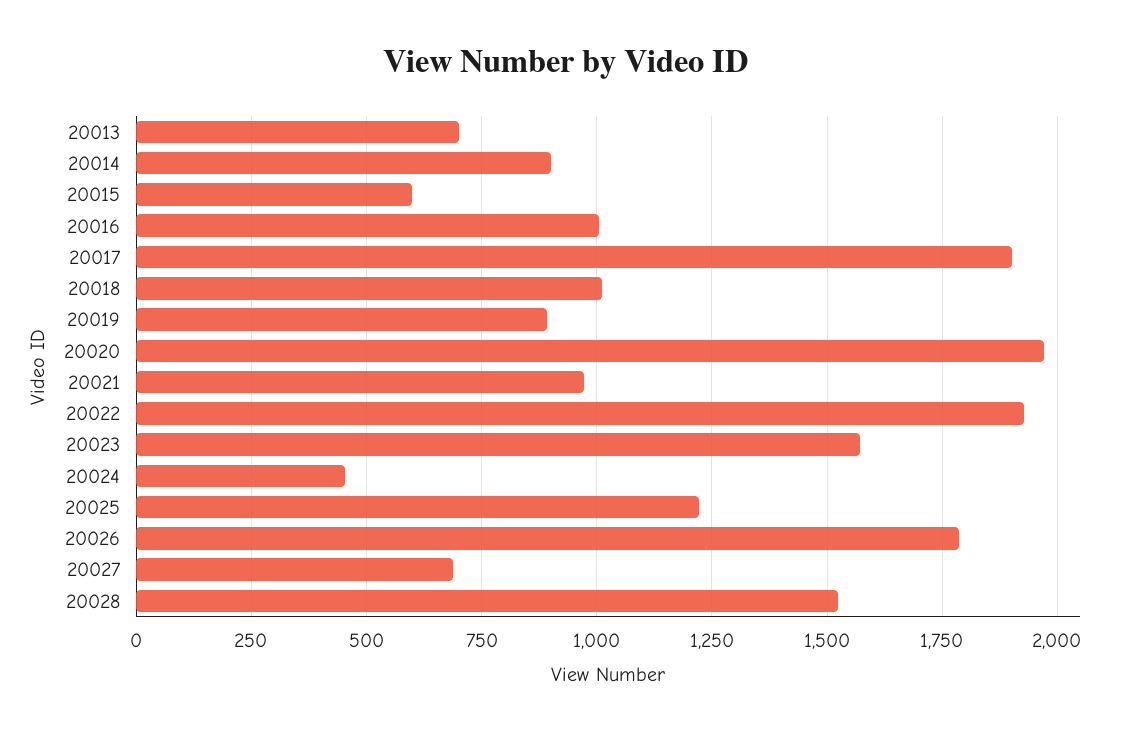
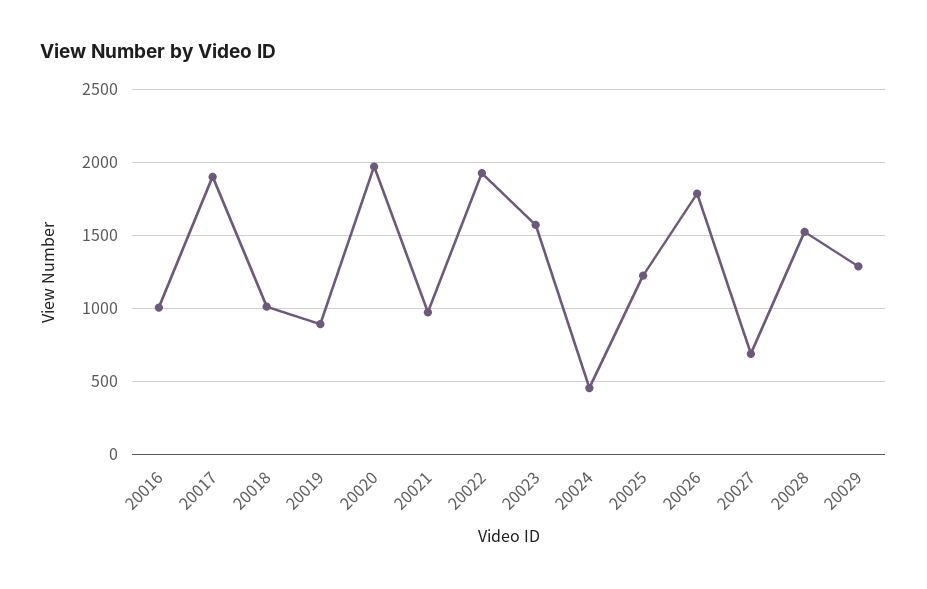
20013: 700 -> none
20014: 900 -> none
20015: 600 -> none
20029: none -> 1300

